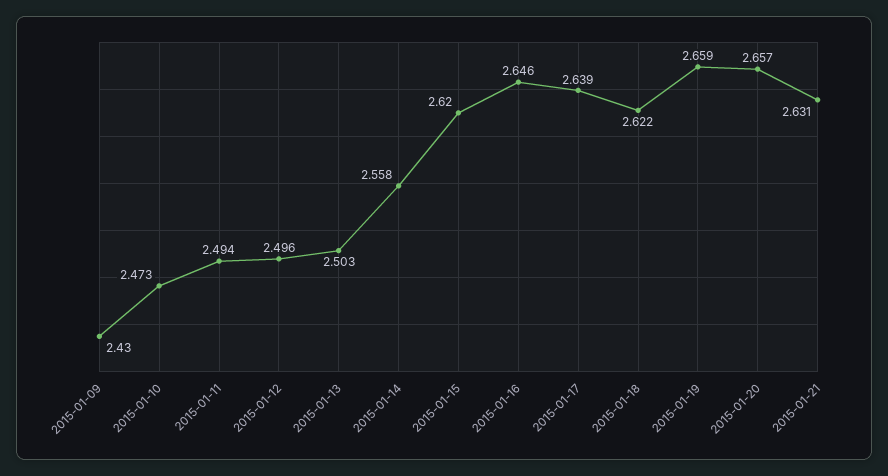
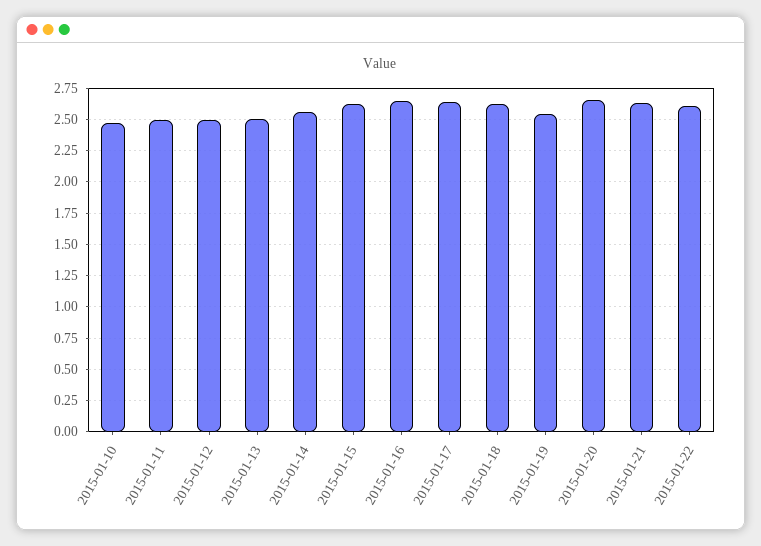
2015-01-09: 2.43 -> none
2015-01-19: 2.659 -> 2.55
2015-01-22: none -> 2.6

